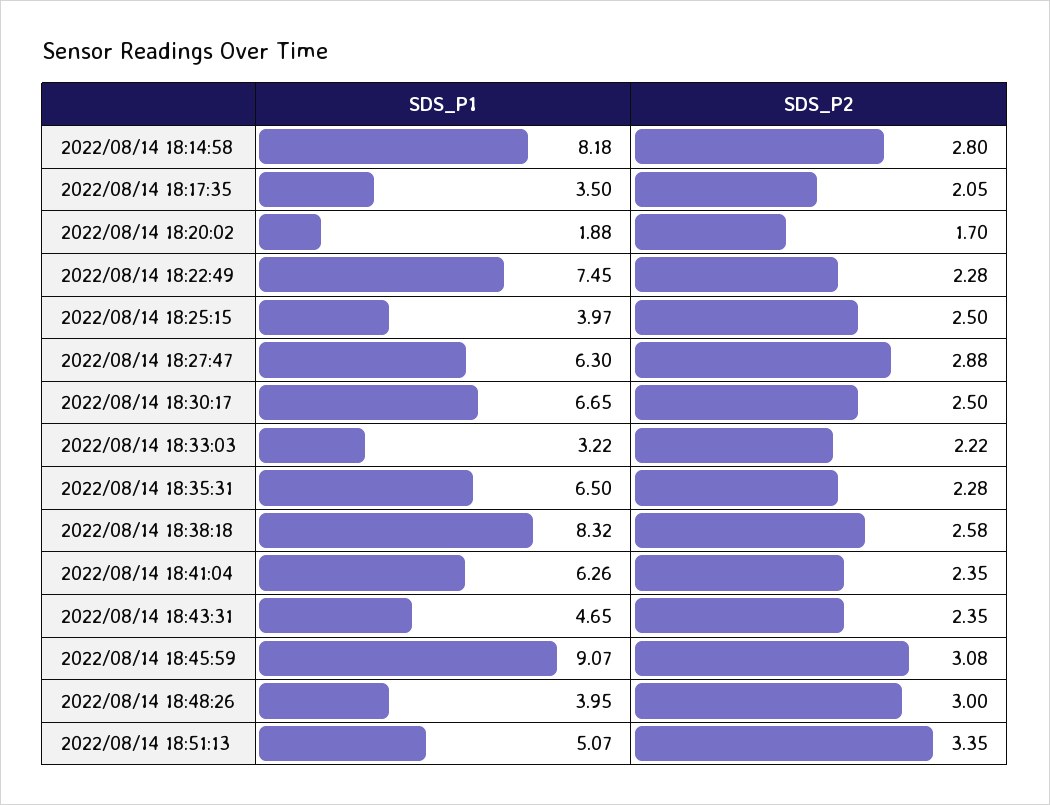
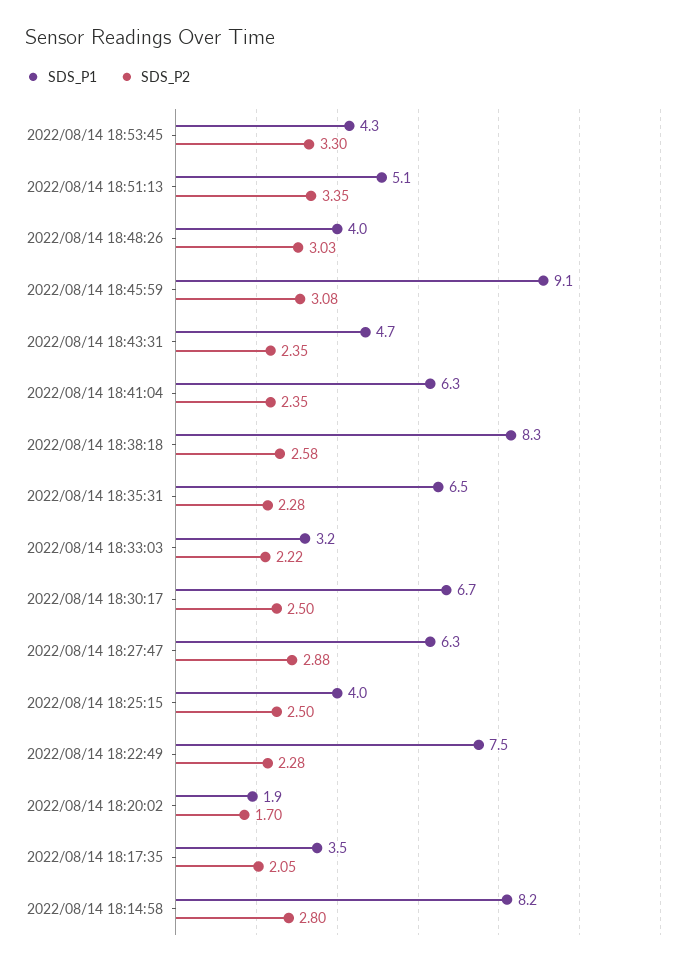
SDS_P2, 2022/08/14 18:48:26: 3 -> 3.03
SDS_P1, 2022/08/14 18:53:45: none -> 4.3
SDS_P2, 2022/08/14 18:53:45: none -> 3.3

